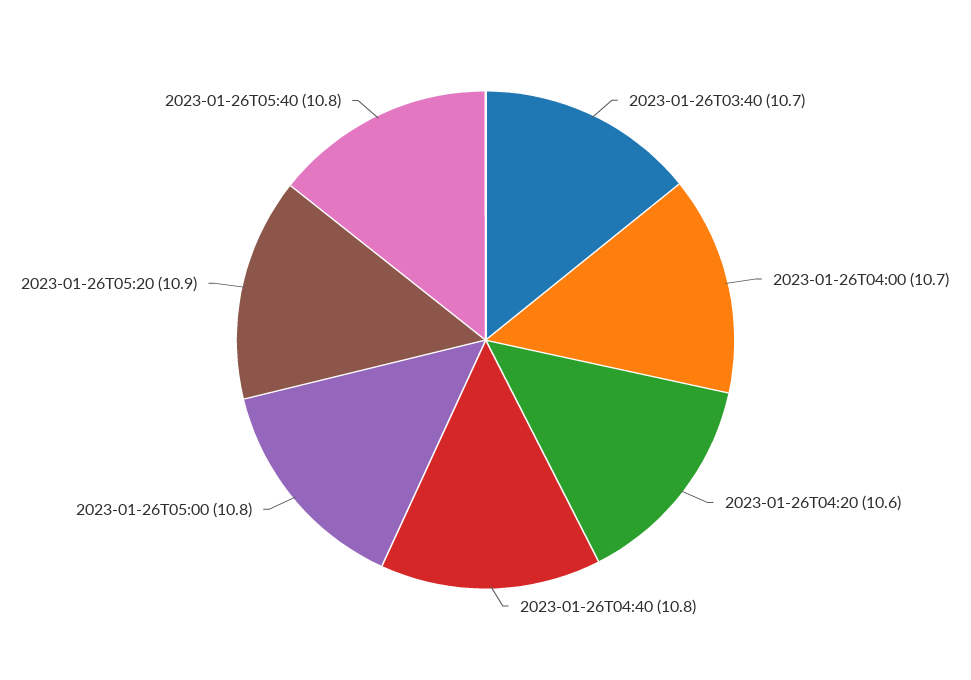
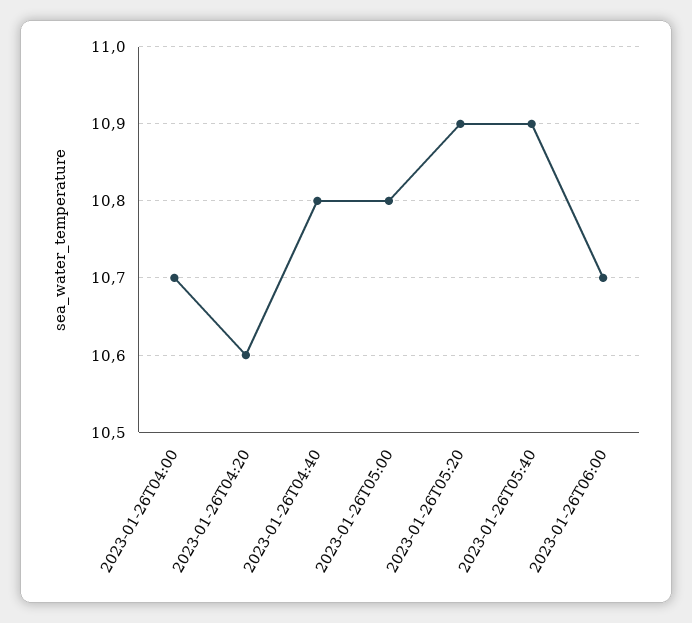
2023-01-26T03:40: 10.7 -> none
2023-01-26T05:40: 10.8 -> 10.9
2023-01-26T06:00: none -> 10.7

